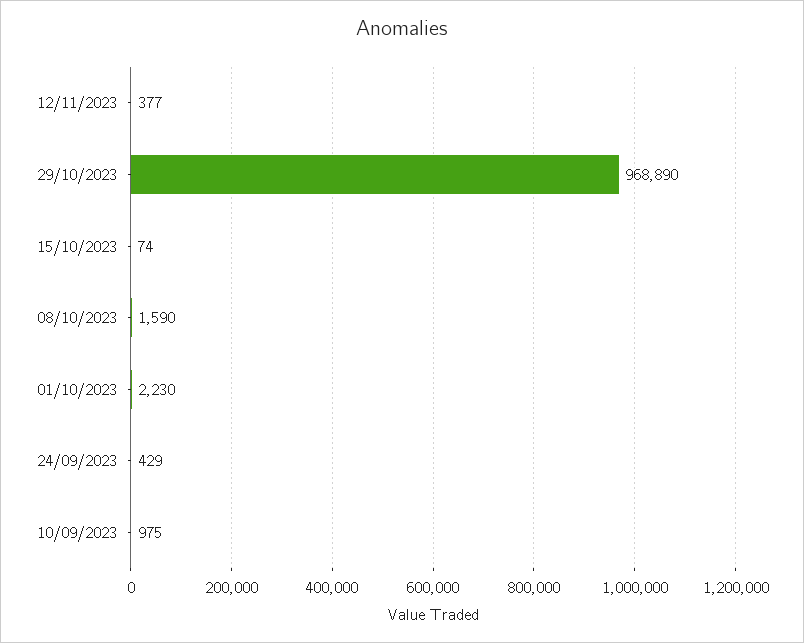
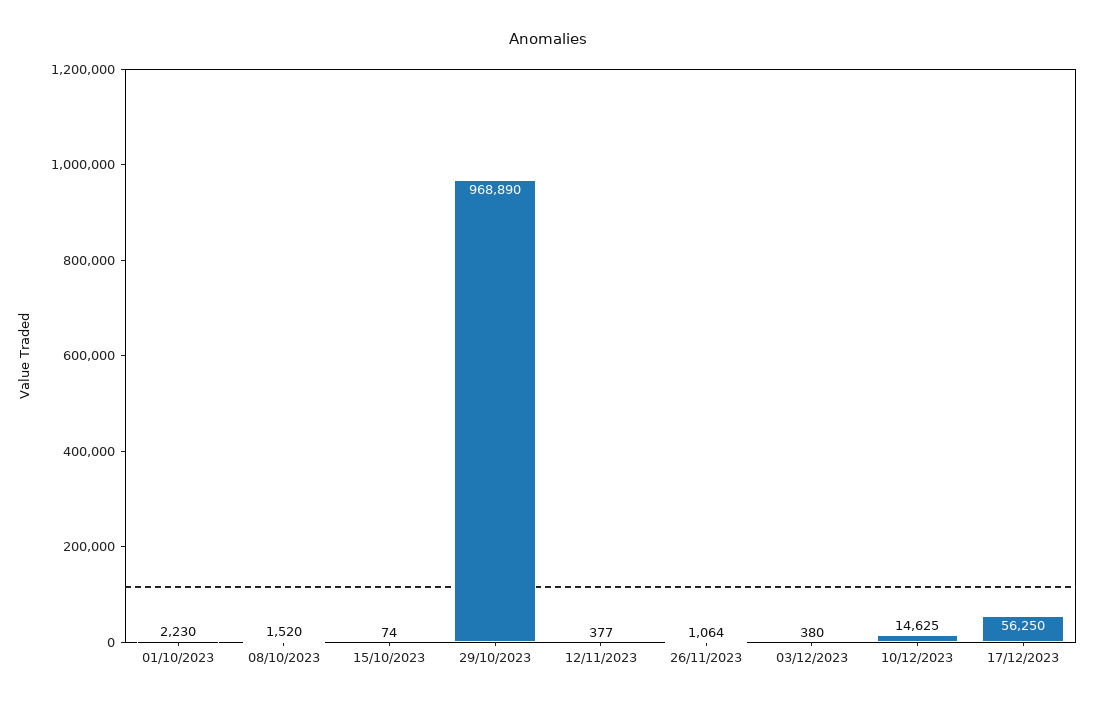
08/10/2023: 1590 -> 1520
24/09/2023: 429 -> none
10/09/2023: 975 -> none
26/11/2023: none -> 1064
03/12/2023: none -> 380
10/12/2023: none -> 14625
17/12/2023: none -> 56250

